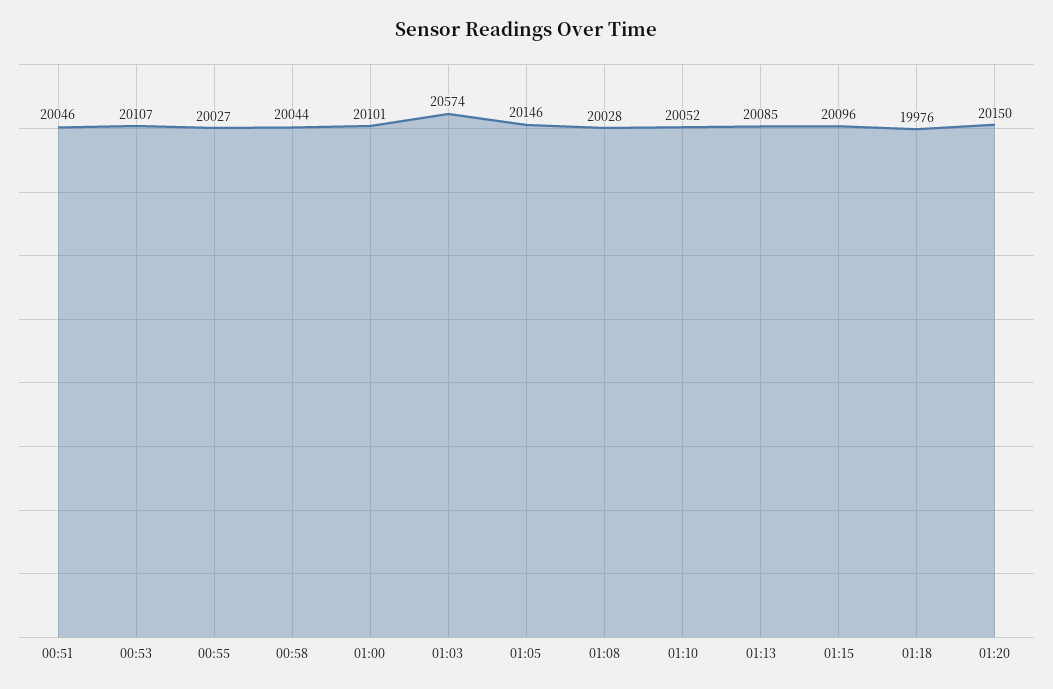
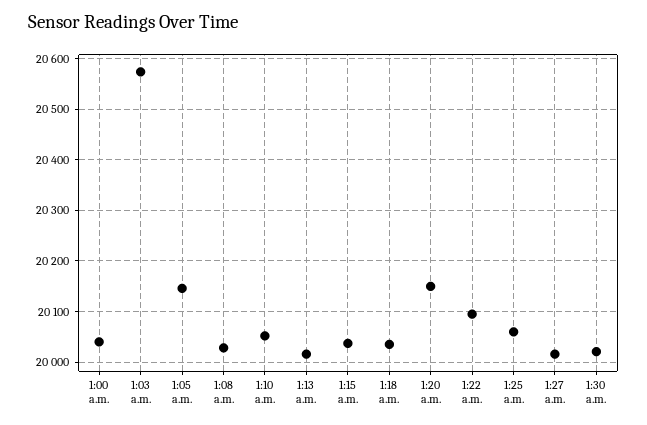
00:51: 20046 -> none
00:53: 20107 -> none
00:55: 20027 -> none
00:58: 20044 -> none
01:00: 20101 -> 20040
01:13: 20085 -> 20020
01:15: 20096 -> 20040
01:18: 19976 -> 20040
1:22 a.m.: none -> 20100
1:25 a.m.: none -> 20060
1:27 a.m.: none -> 20020
1:30 a.m.: none -> 20020

